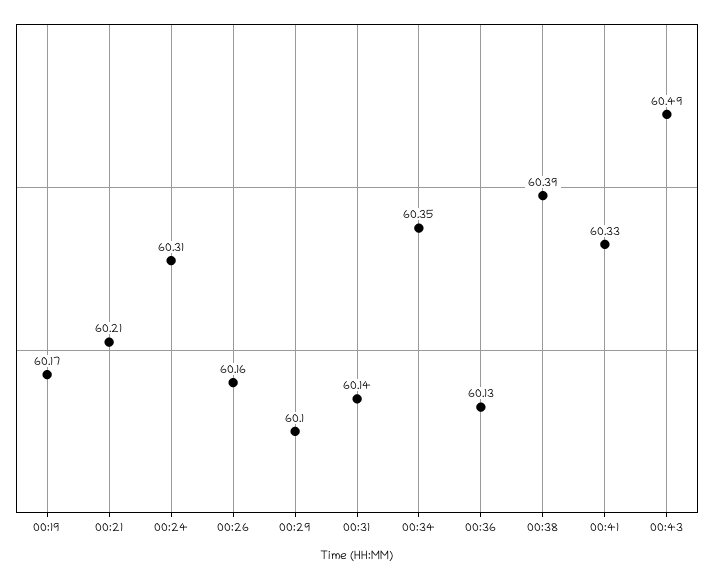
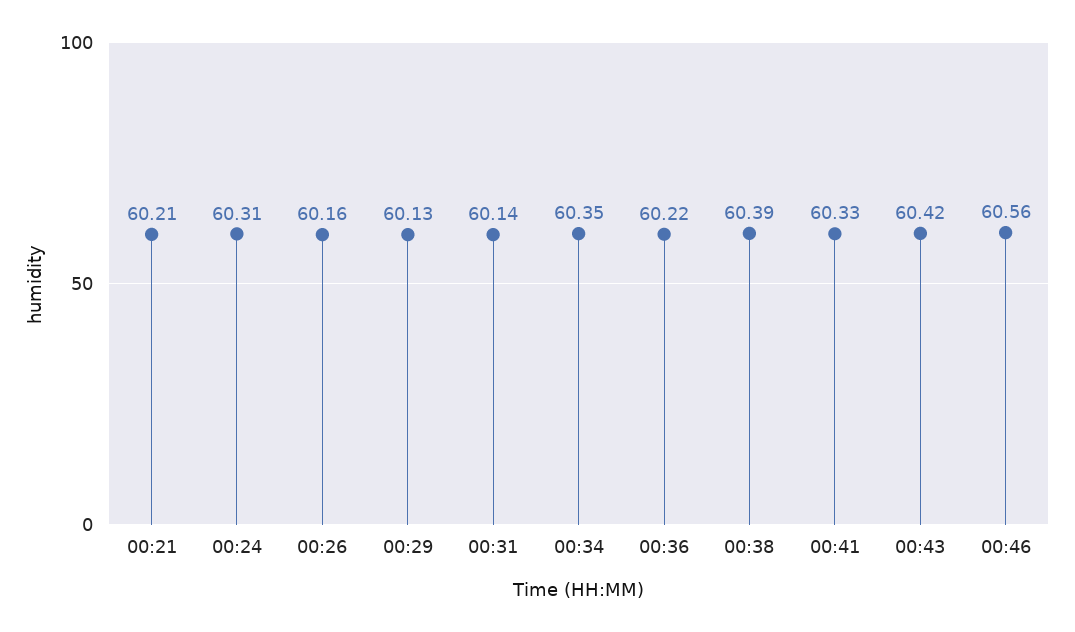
00:19: 60.17 -> none
00:29: 60.1 -> 60.13
00:36: 60.13 -> 60.22
00:43: 60.49 -> 60.42
00:46: none -> 60.56

